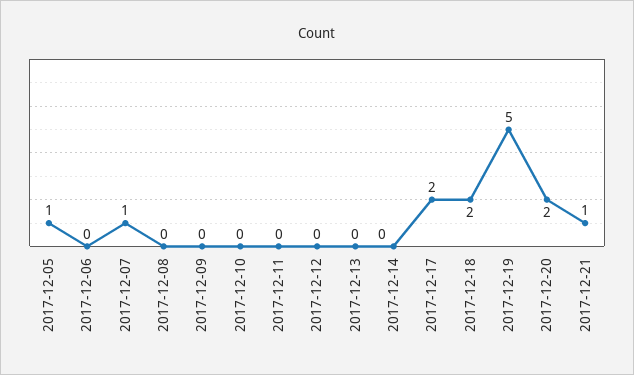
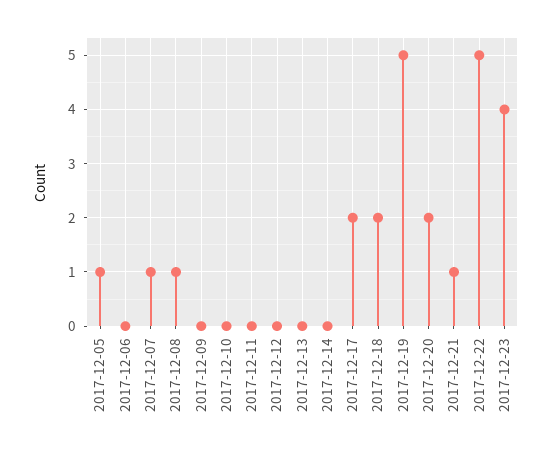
2017-12-08: 0 -> 1
2017-12-22: none -> 5
2017-12-23: none -> 4

